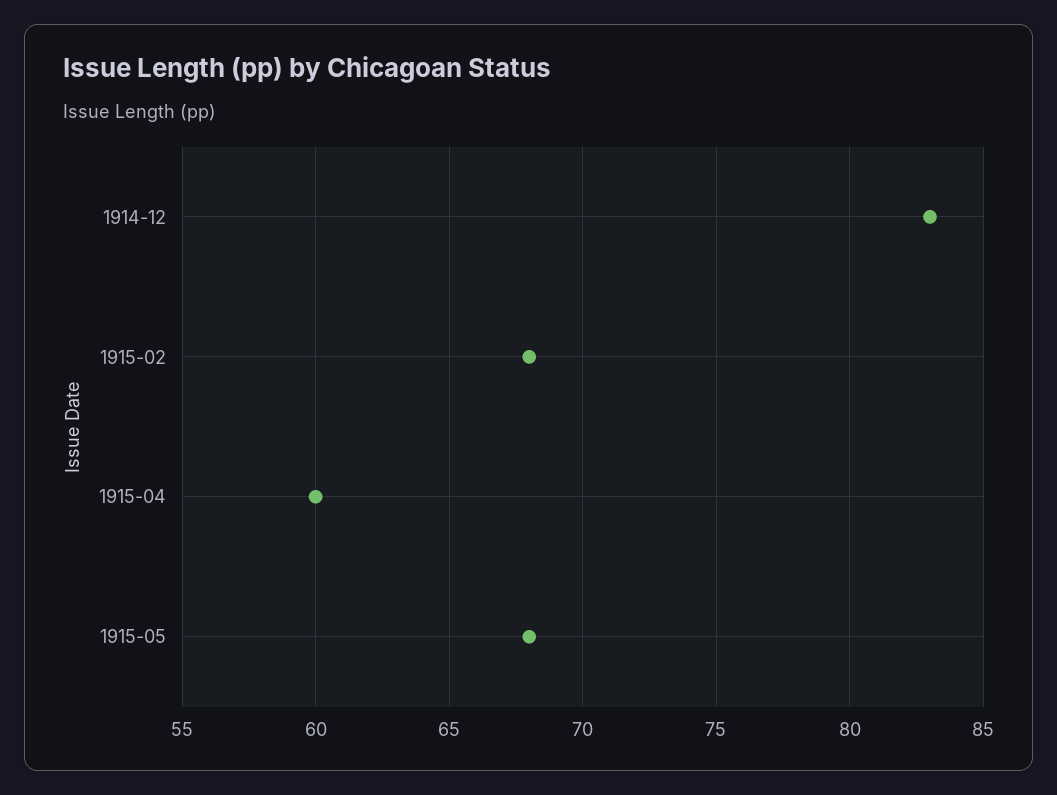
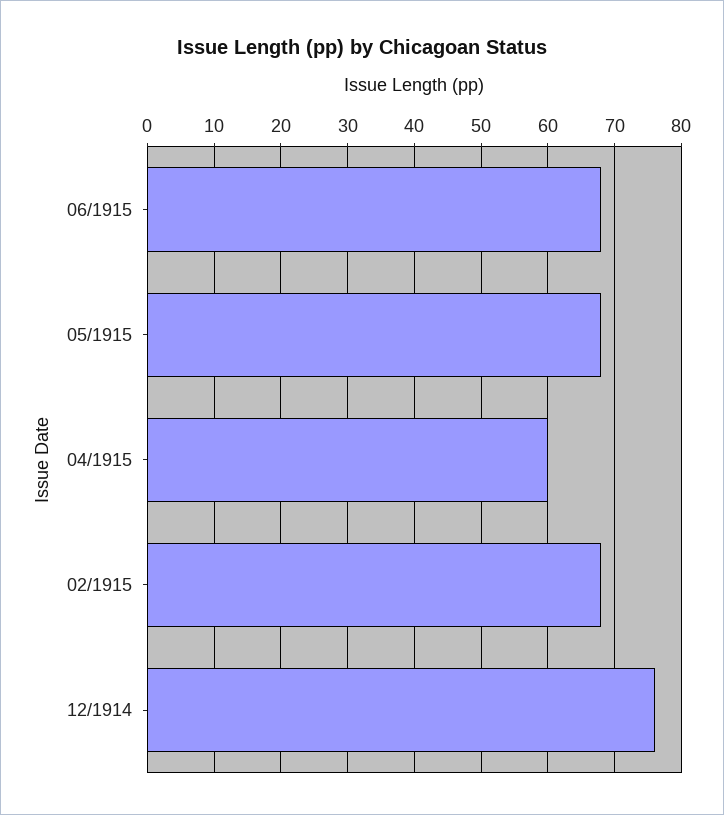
1914-12: 83 -> 76
06/1915: none -> 68

